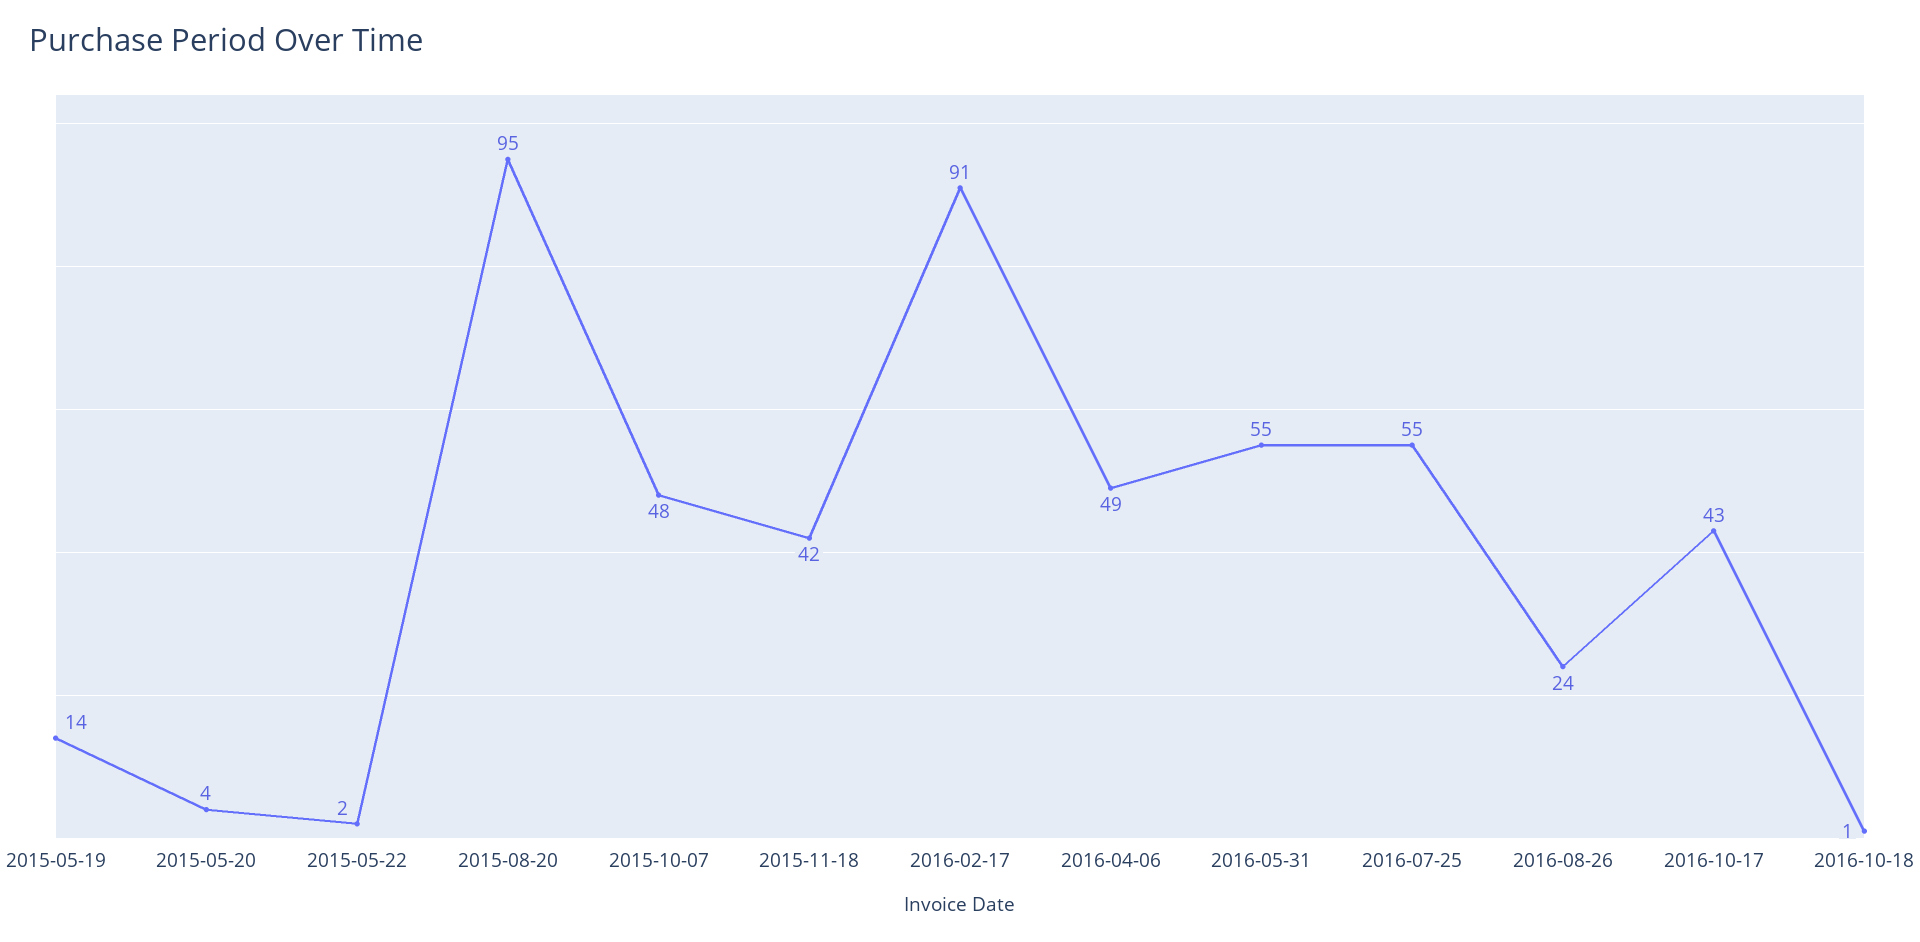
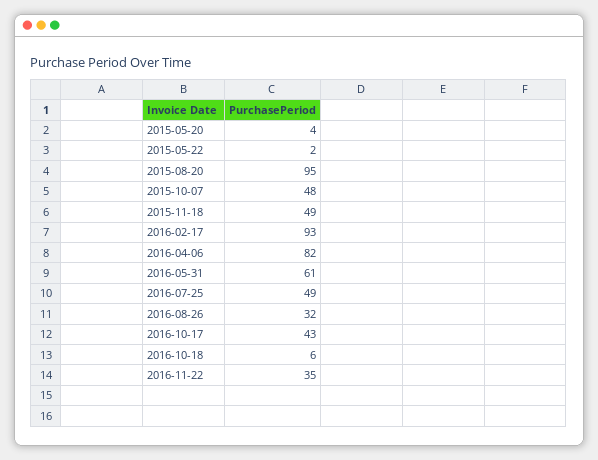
2015-05-19: 14 -> none
2015-11-18: 42 -> 49
2016-02-17: 91 -> 93
2016-04-06: 49 -> 82
2016-05-31: 55 -> 61
2016-07-25: 55 -> 49
2016-08-26: 24 -> 32
2016-10-18: 1 -> 6
2016-11-22: none -> 35

